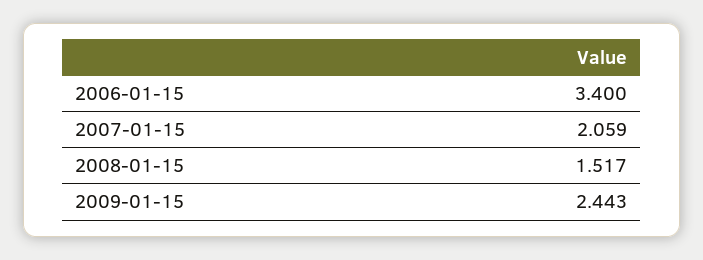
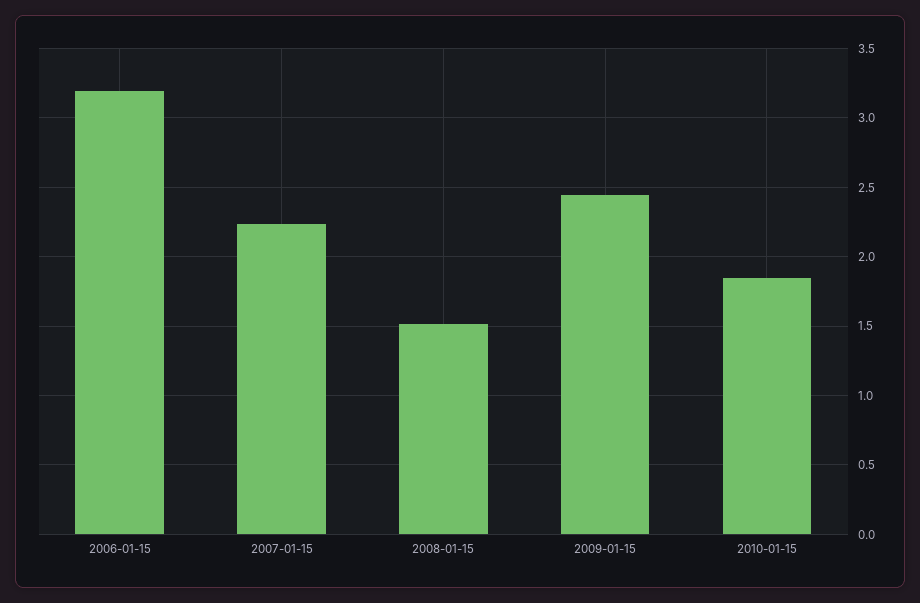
2006-01-15: 3.4 -> 3.2
2007-01-15: 2.059 -> 2.25
2010-01-15: none -> 1.85

